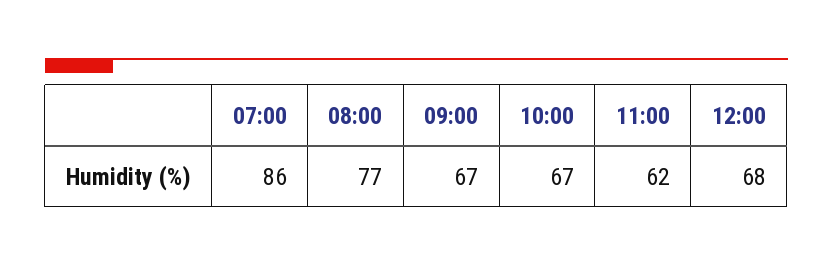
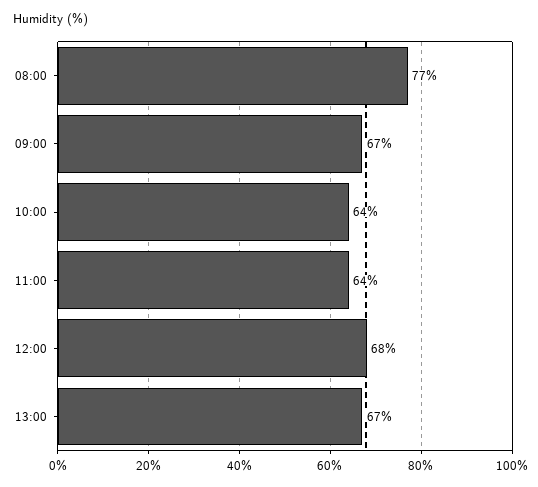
07:00: 86 -> none
10:00: 67 -> 64
11:00: 62 -> 64
13:00: none -> 67

